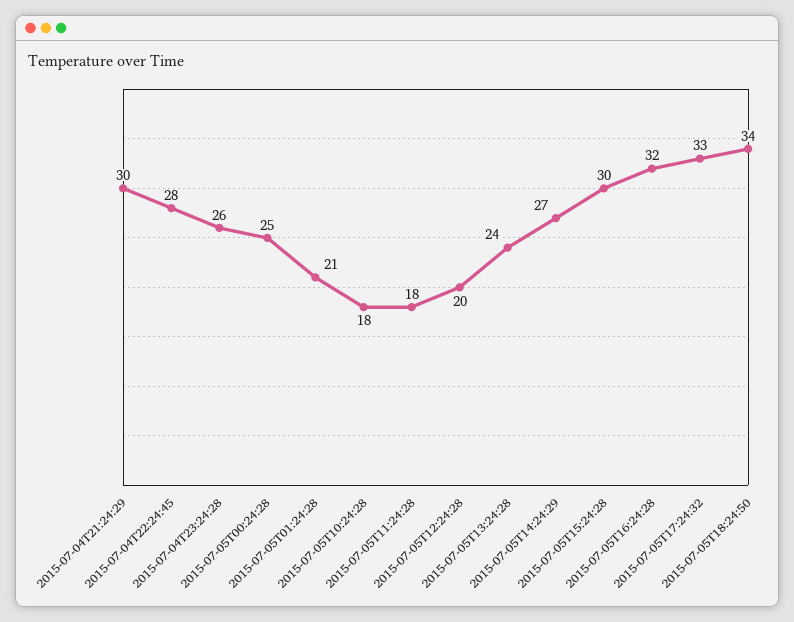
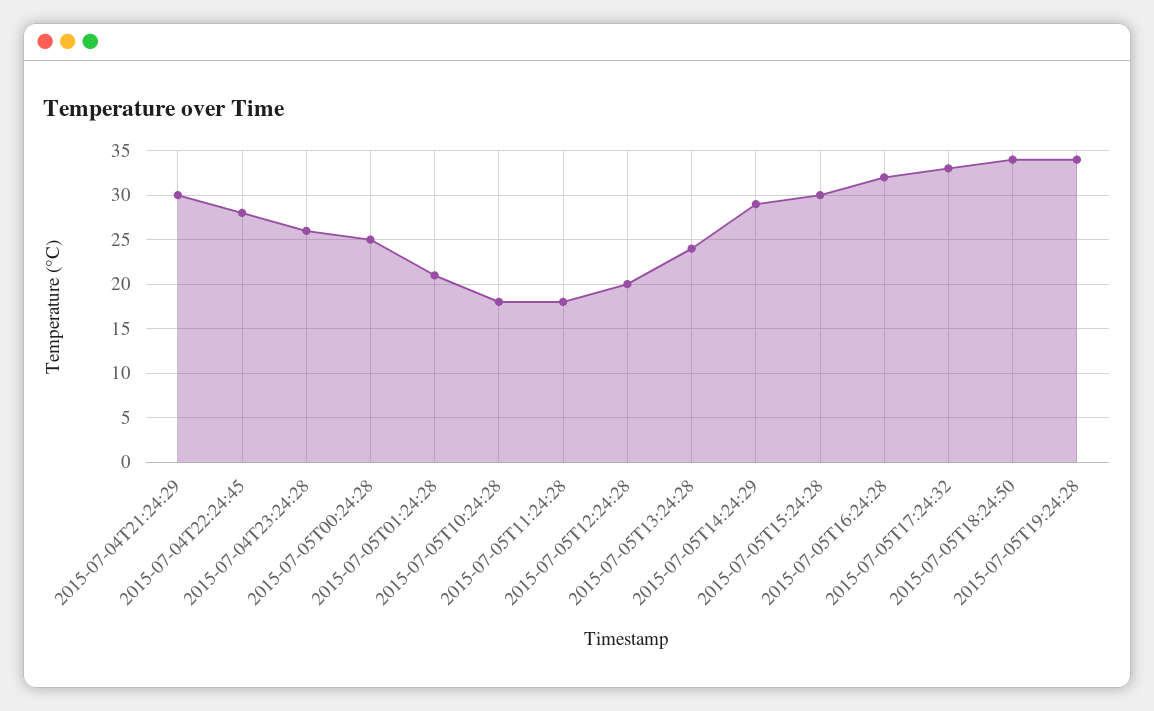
2015-07-05T14:24:29: 27 -> 29
2015-07-05T19:24:28: none -> 34

